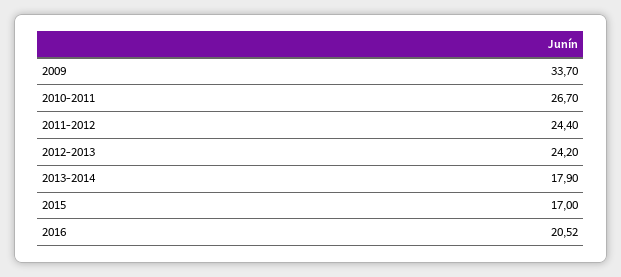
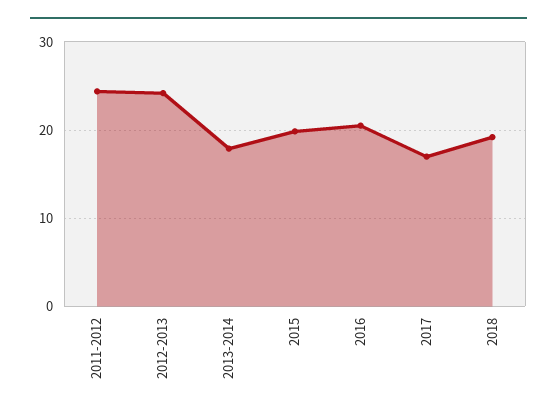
2009: 33.7 -> none
2010-2011: 26.7 -> none
2015: 17 -> 20
2017: none -> 17
2018: none -> 19

